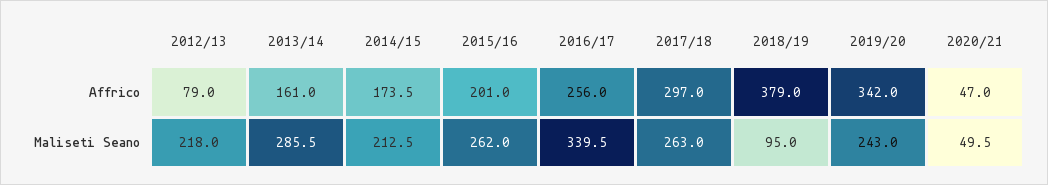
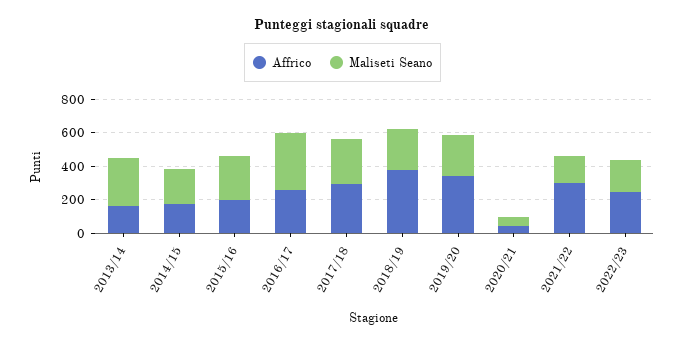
Affrico, 2012/13: 79 -> none
Maliseti Seano, 2012/13: 218 -> none
Maliseti Seano, 2018/19: 95 -> 250
Affrico, 2021/22: none -> 300
Maliseti Seano, 2021/22: none -> 150
Affrico, 2022/23: none -> 250
Maliseti Seano, 2022/23: none -> 200

